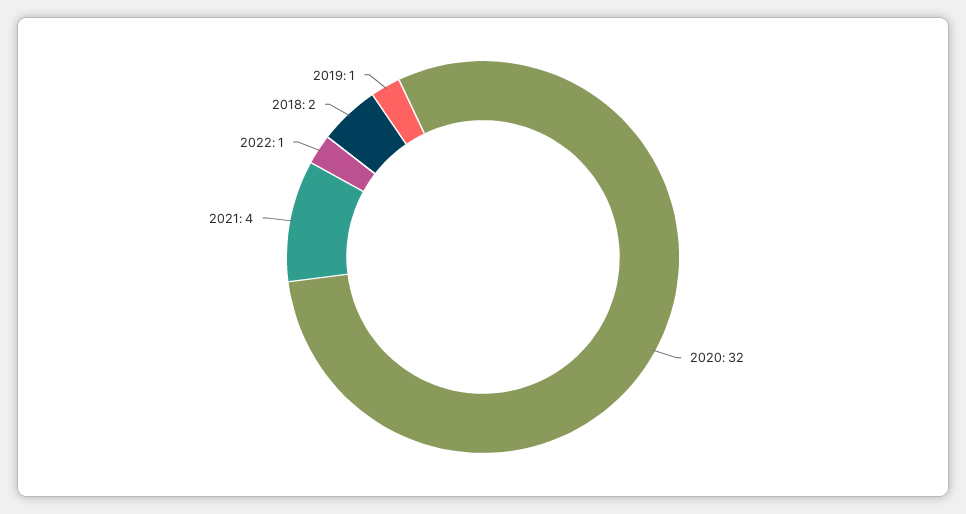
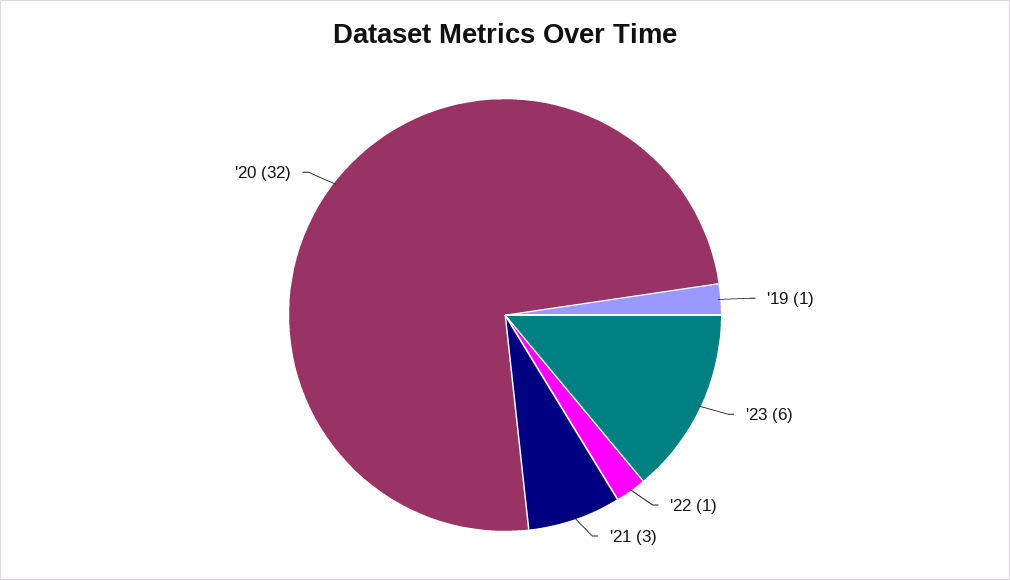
2021: 4 -> 3
2018: 2 -> none
'23: none -> 6

